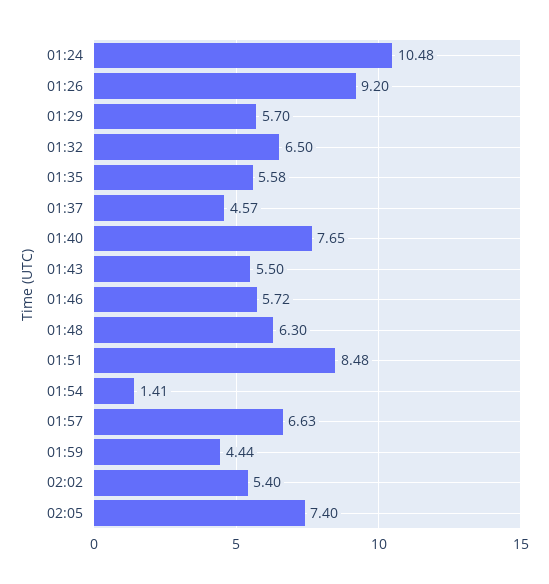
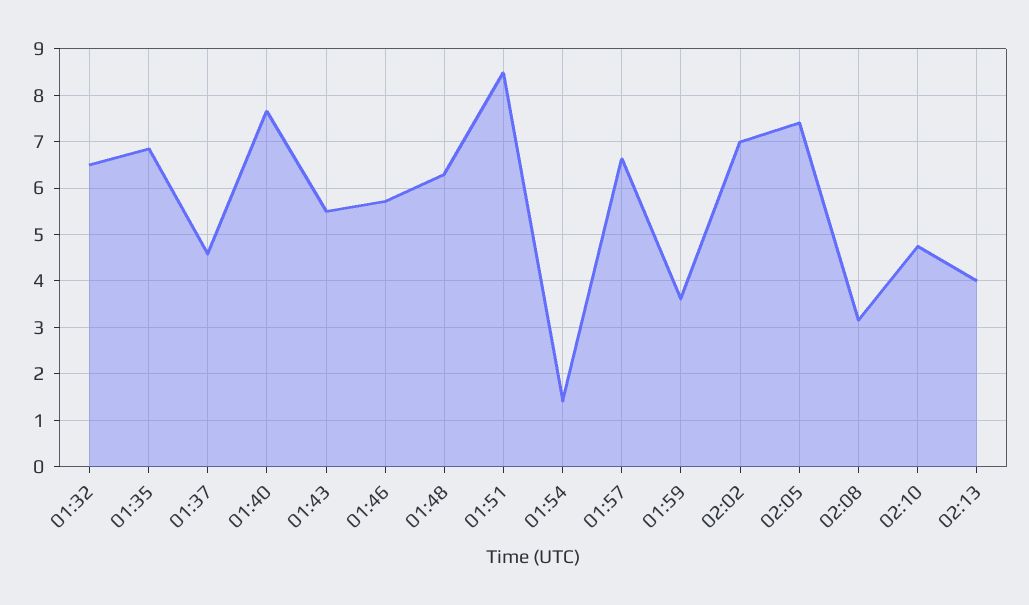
01:24: 10.48 -> none
01:26: 9.2 -> none
01:29: 5.7 -> none
01:35: 5.58 -> 6.8
01:59: 4.44 -> 3.6
02:02: 5.4 -> 7
02:08: none -> 3.2
02:10: none -> 4.8
02:13: none -> 4

